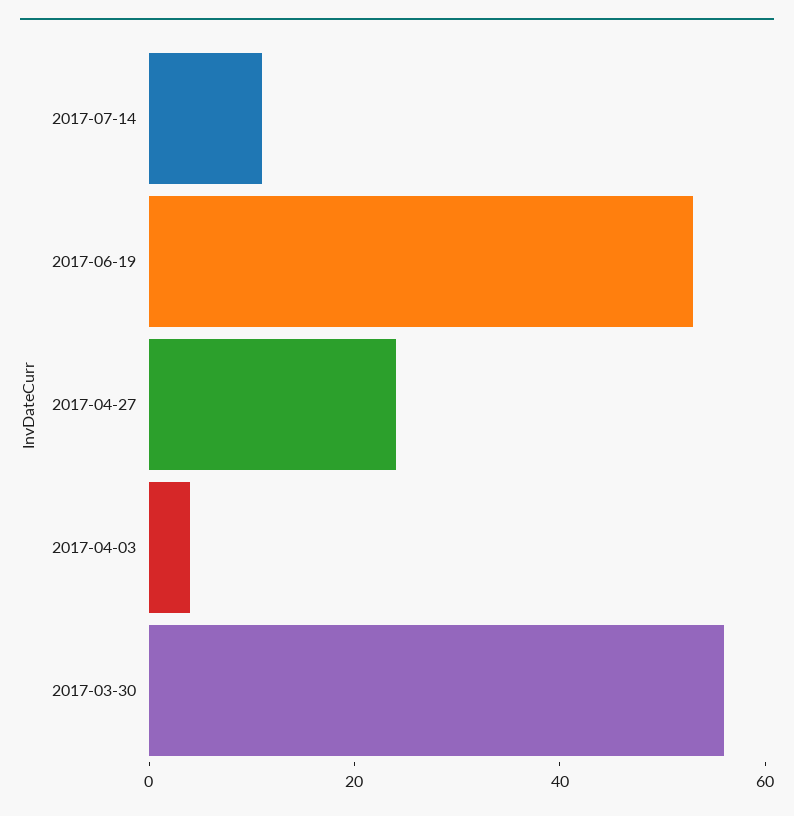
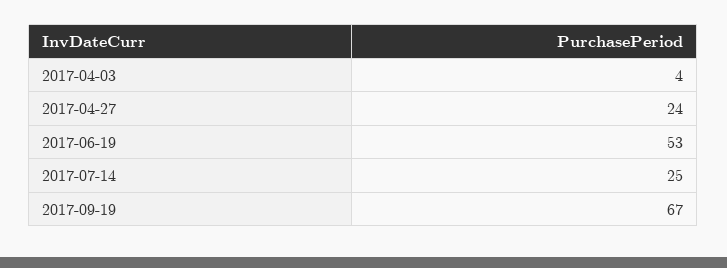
2017-07-14: 10 -> 25
2017-03-30: 55 -> none
2017-09-19: none -> 67

